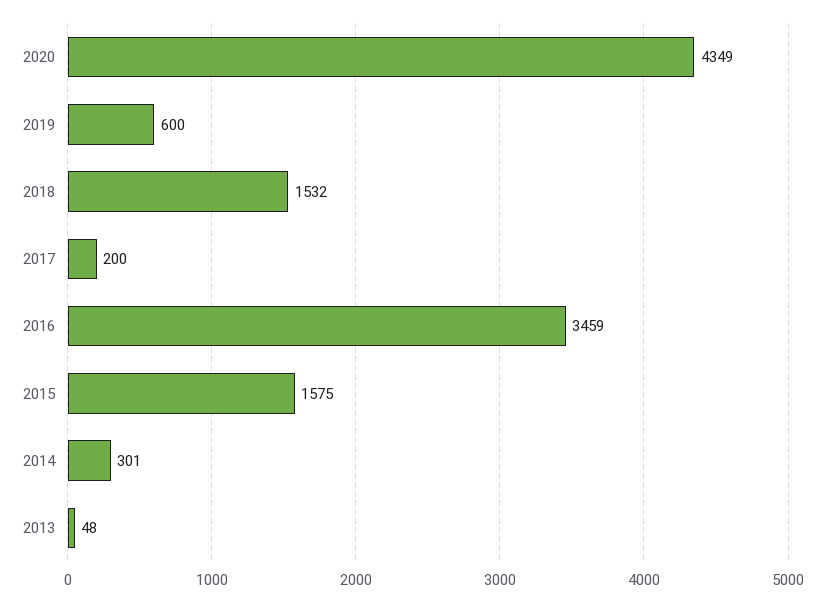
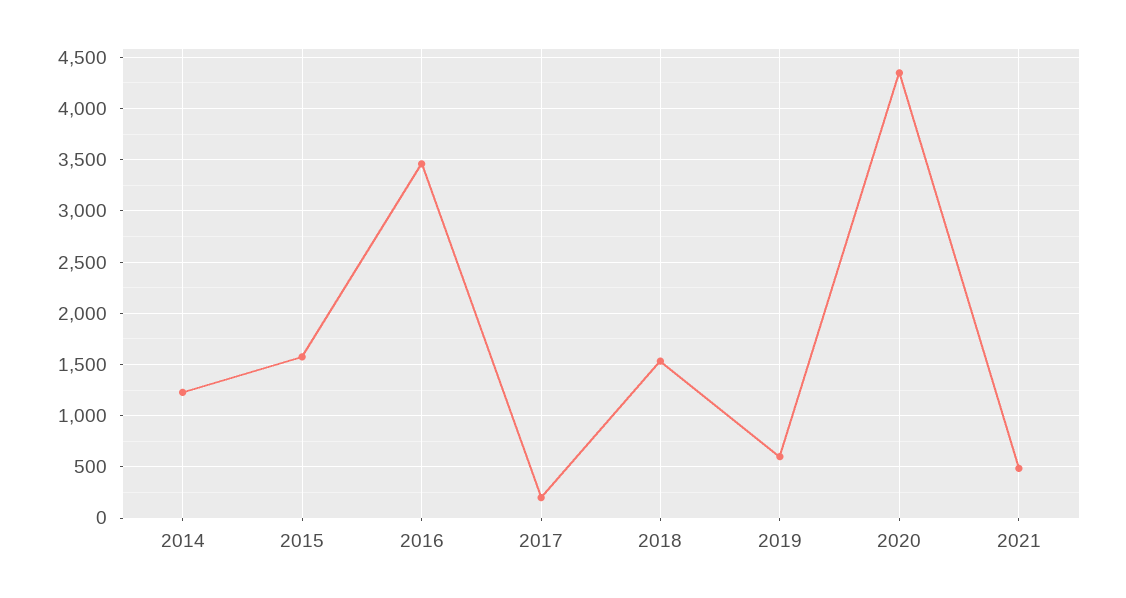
2014: 301 -> 1200
2013: 48 -> none
2021: none -> 500

